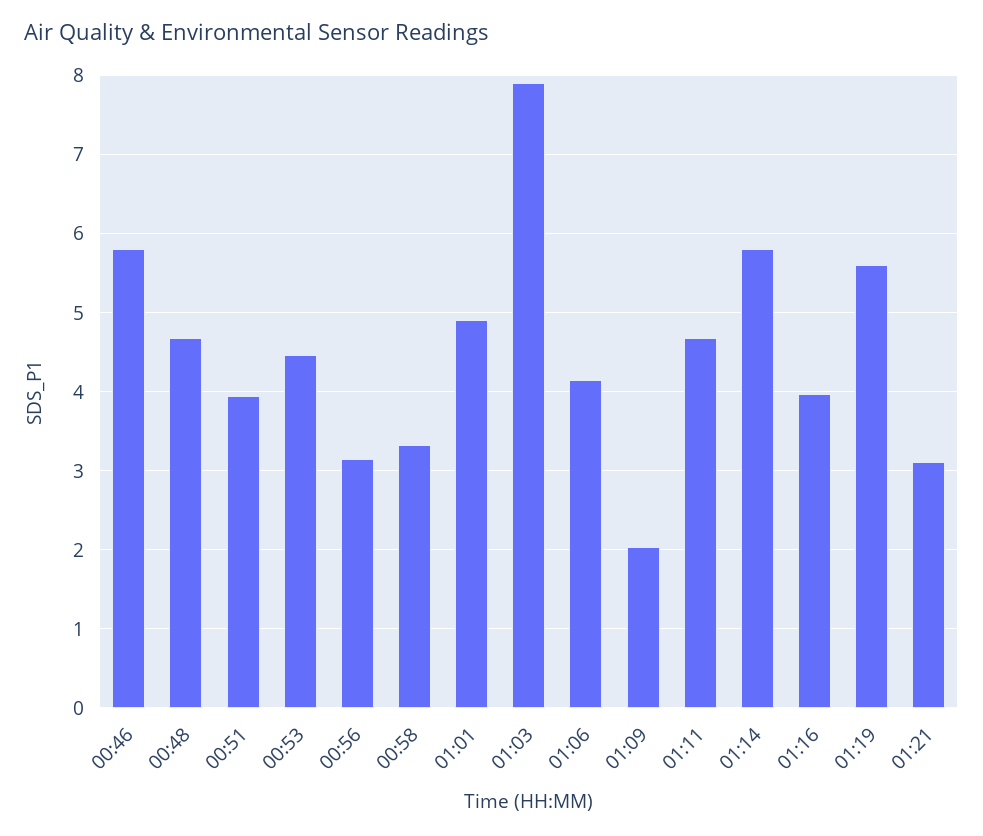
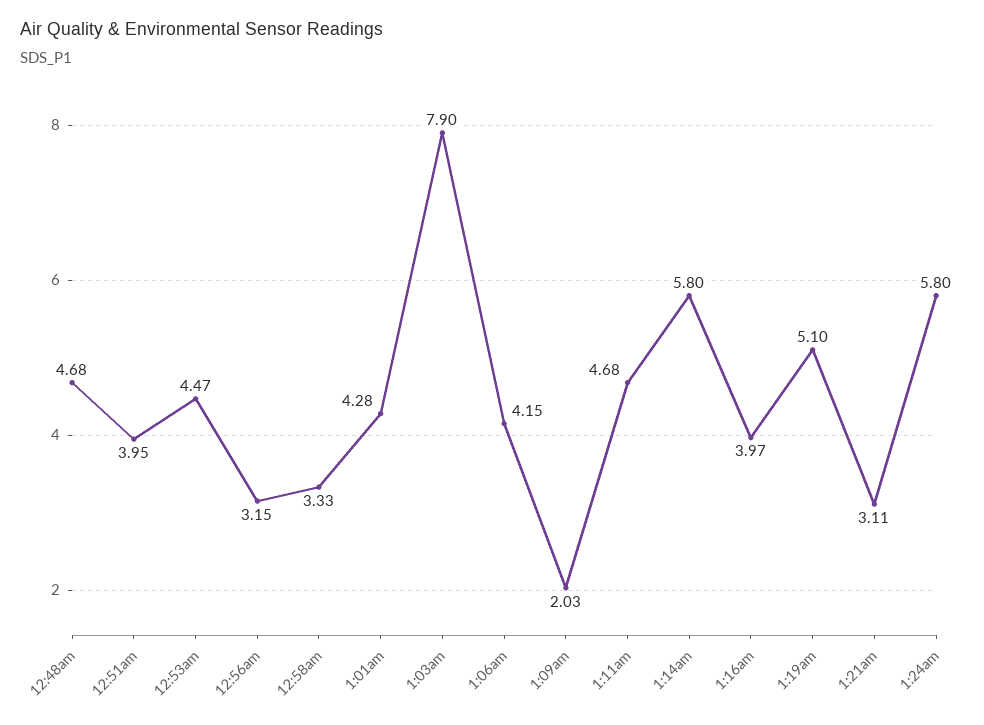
00:46: 5.8 -> none
01:01: 4.9 -> 4.28
01:19: 5.6 -> 5.1
1:24am: none -> 5.8

